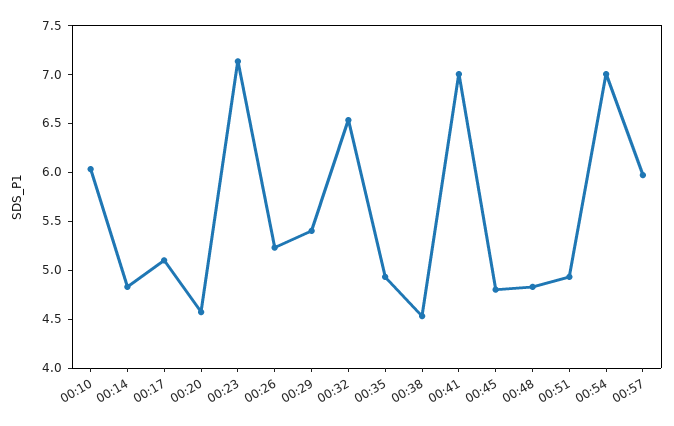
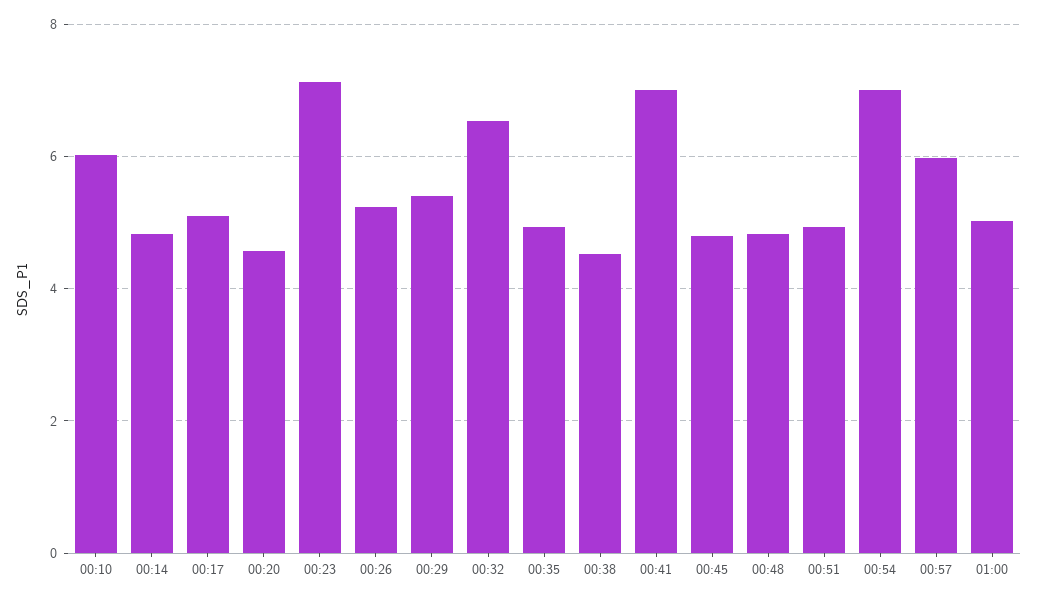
01:00: none -> 5

